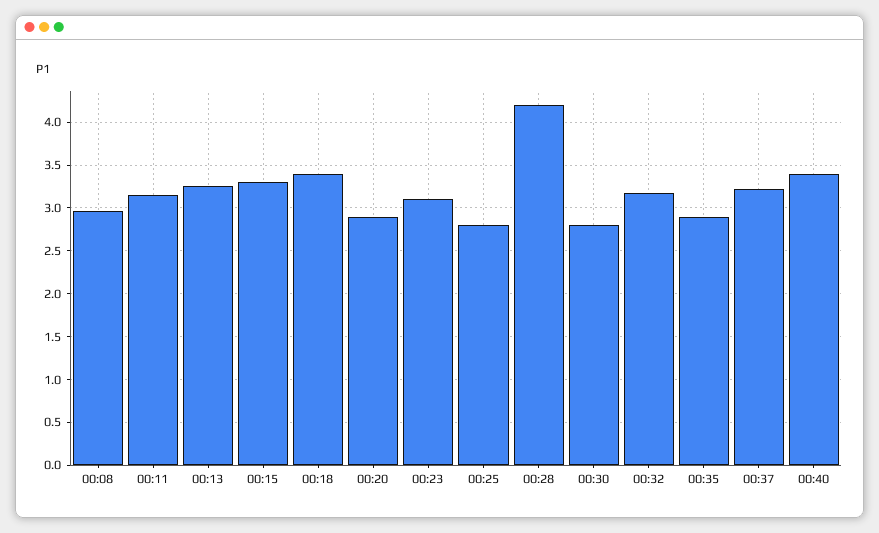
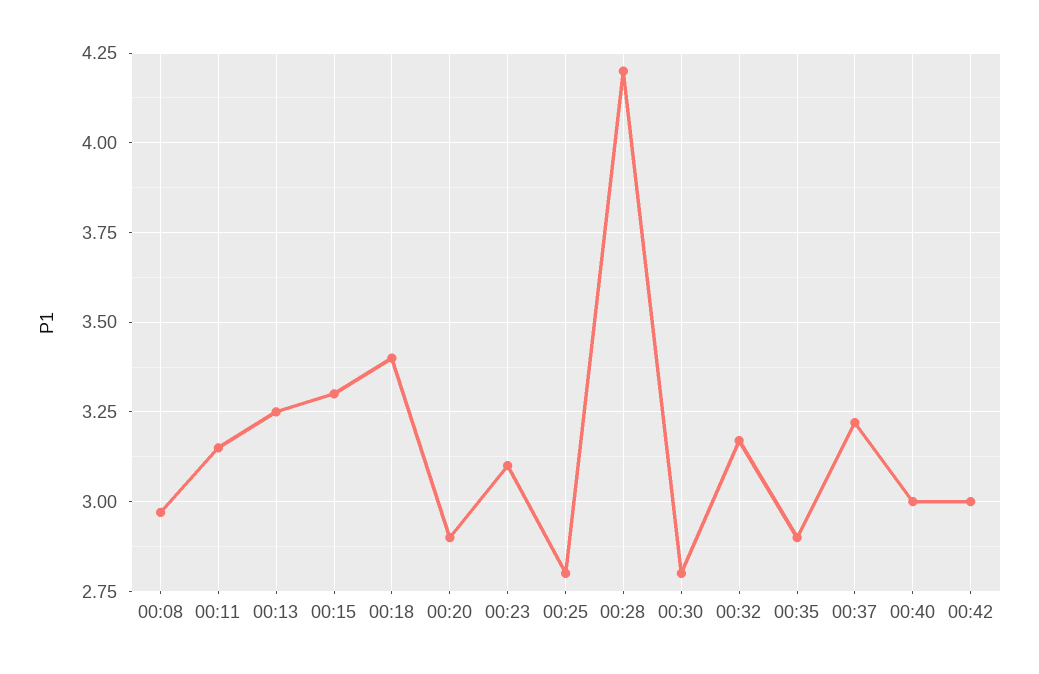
00:40: 3.4 -> 3
00:42: none -> 3

